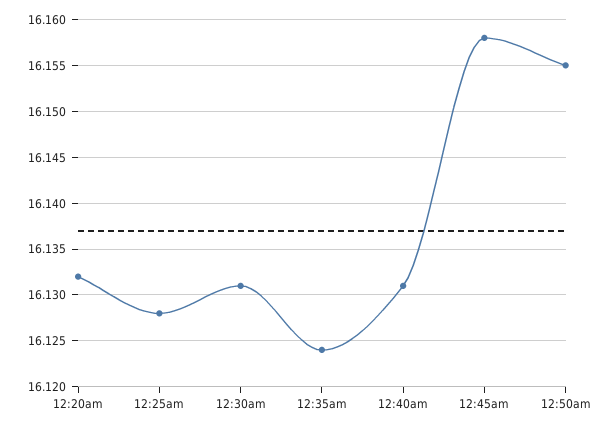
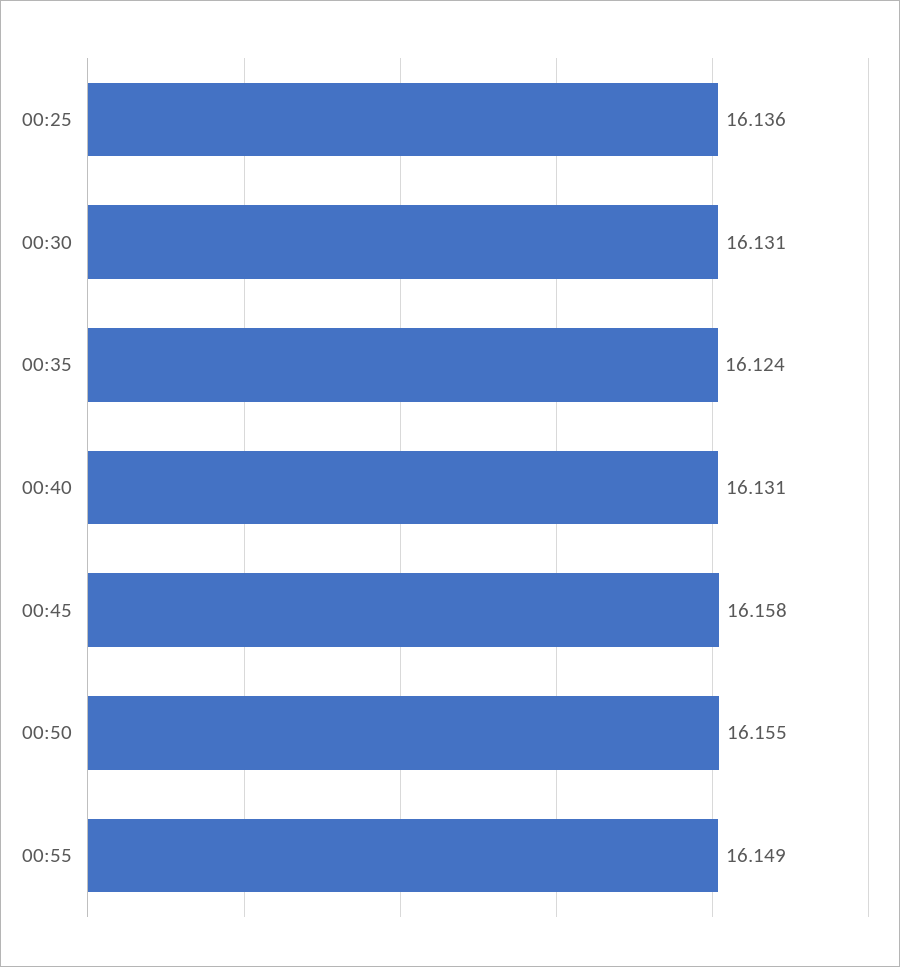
12:20am: 16.132 -> none
12:25am: 16.128 -> 16.136
00:55: none -> 16.149

